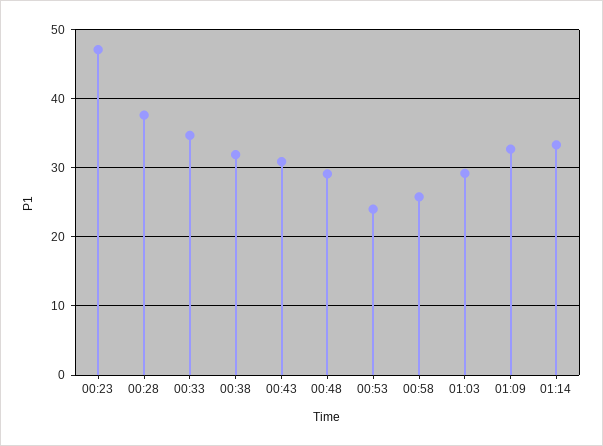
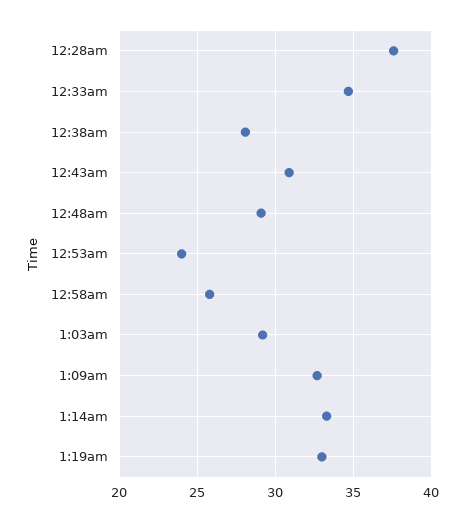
00:23: 47 -> none
00:38: 32 -> 28
1:19am: none -> 33

